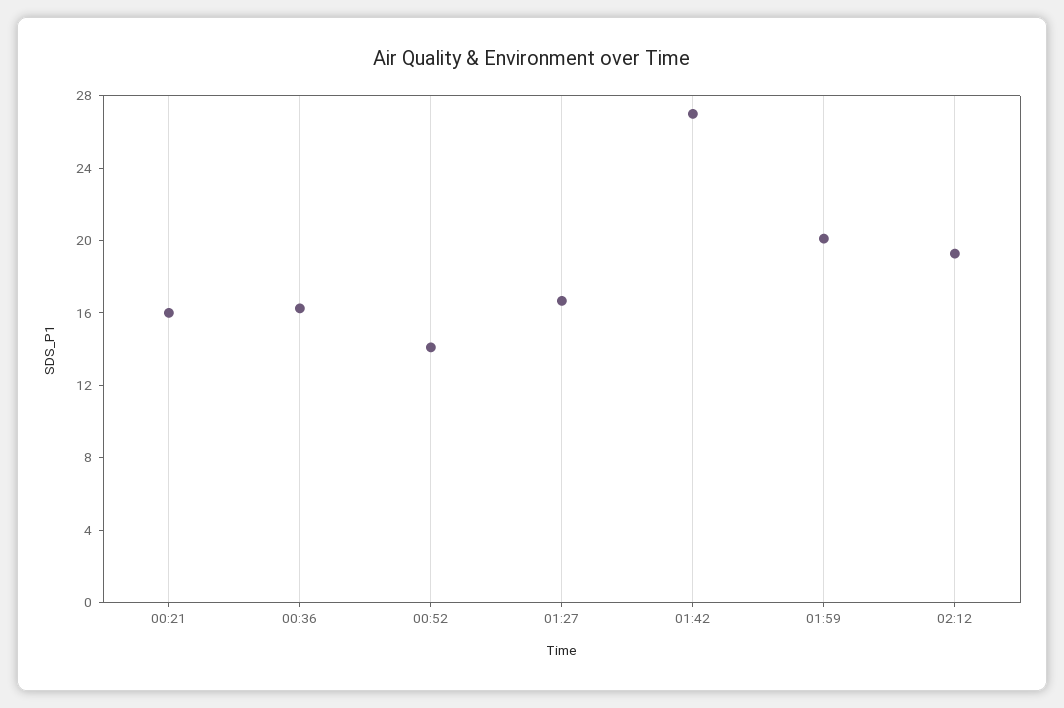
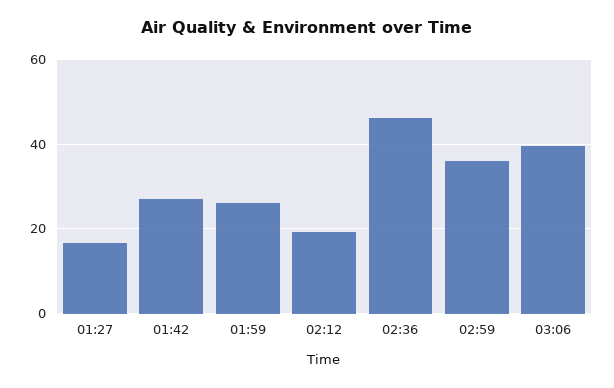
00:21: 16 -> none
00:36: 16 -> none
00:52: 14 -> none
01:59: 20 -> 26
02:36: none -> 46
02:59: none -> 36
03:06: none -> 40

